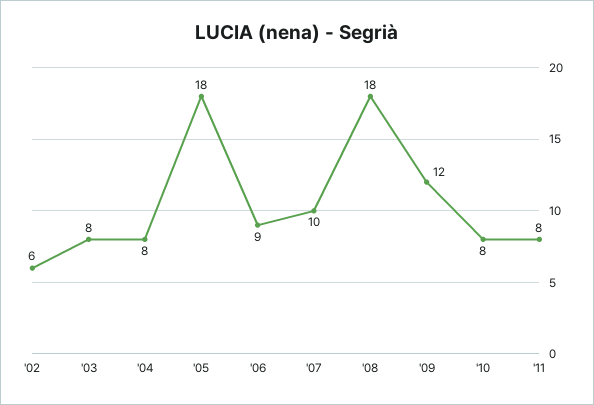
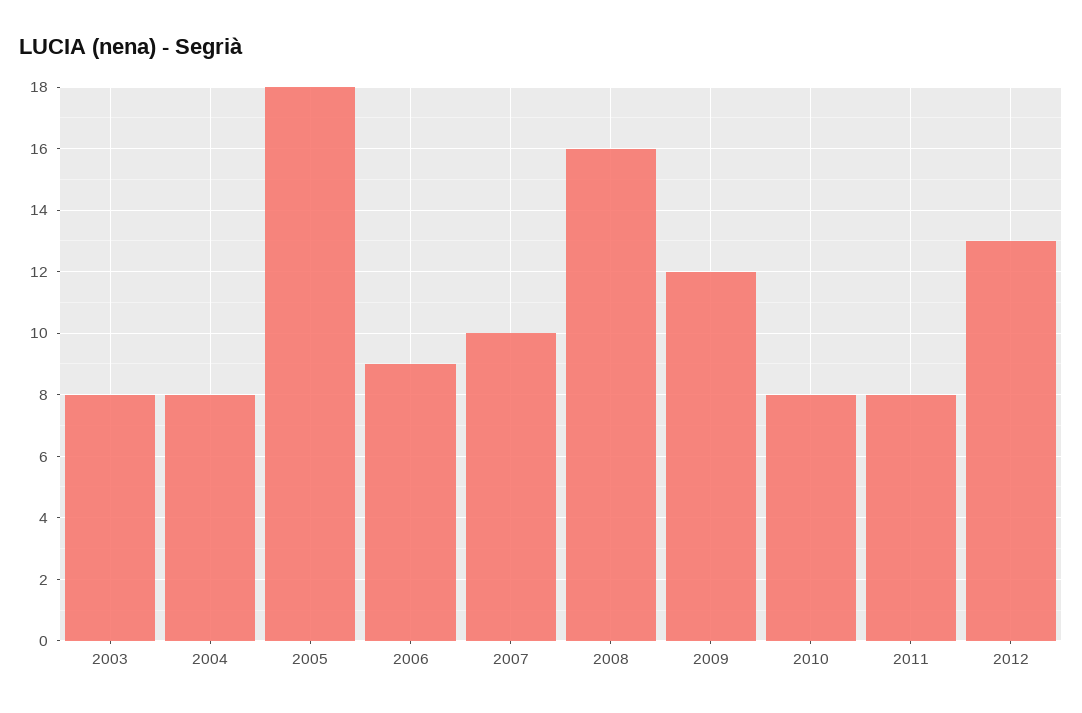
'02: 6 -> none
'08: 18 -> 16
2012: none -> 13

